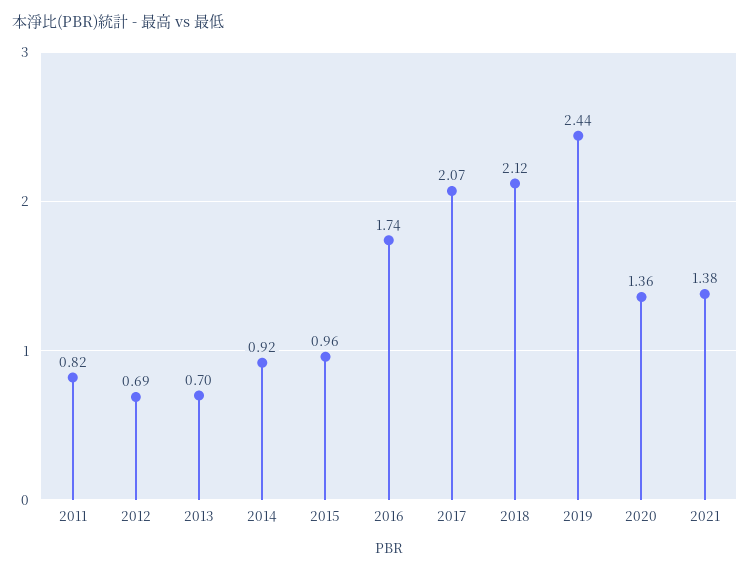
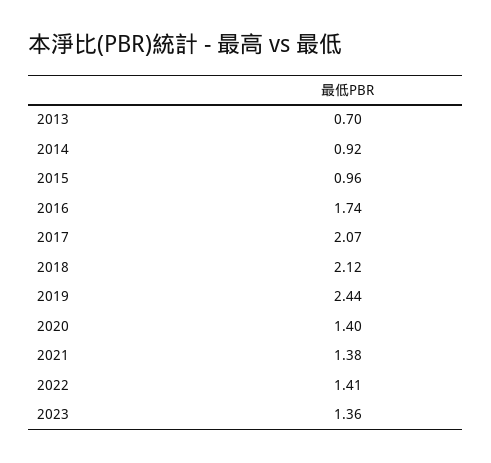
2011: 0.82 -> none
2012: 0.69 -> none
2020: 1.36 -> 1.4
2022: none -> 1.41
2023: none -> 1.36

